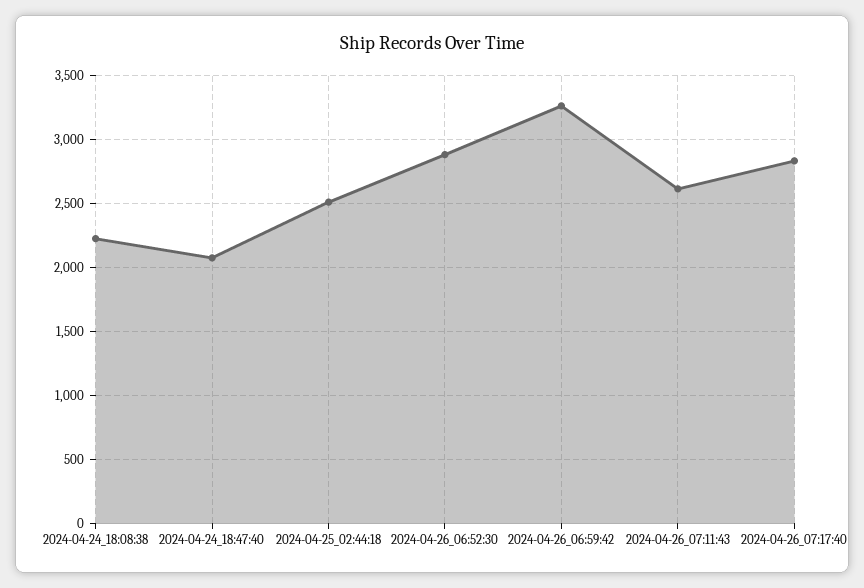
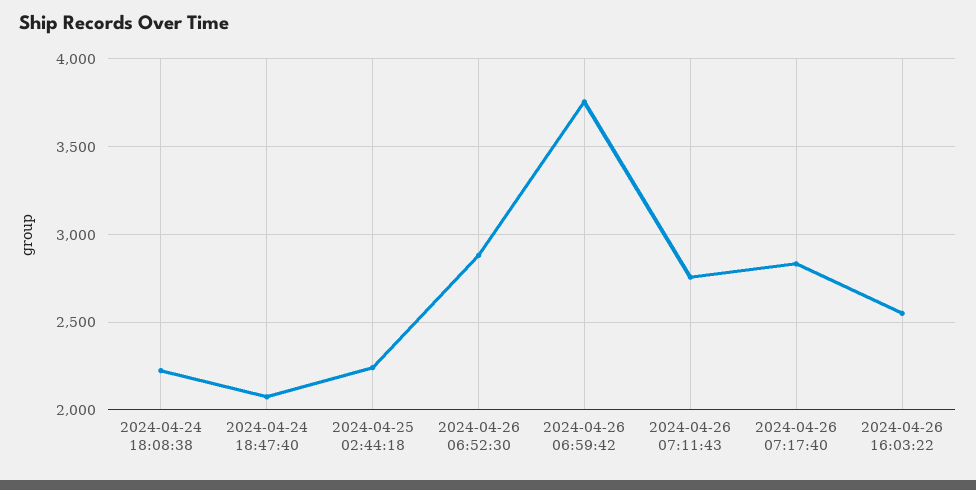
2024-04-25_02:44:18: 2500 -> 2250
2024-04-26_06:59:42: 3250 -> 3750
2024-04-26_07:11:43: 2600 -> 2750
2024-04-26 16:03:22: none -> 2550

